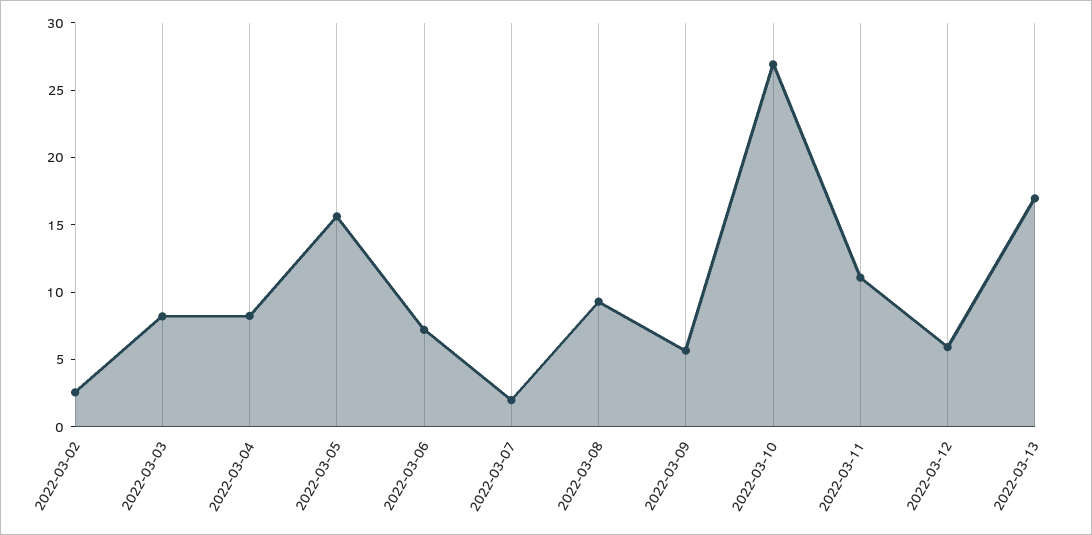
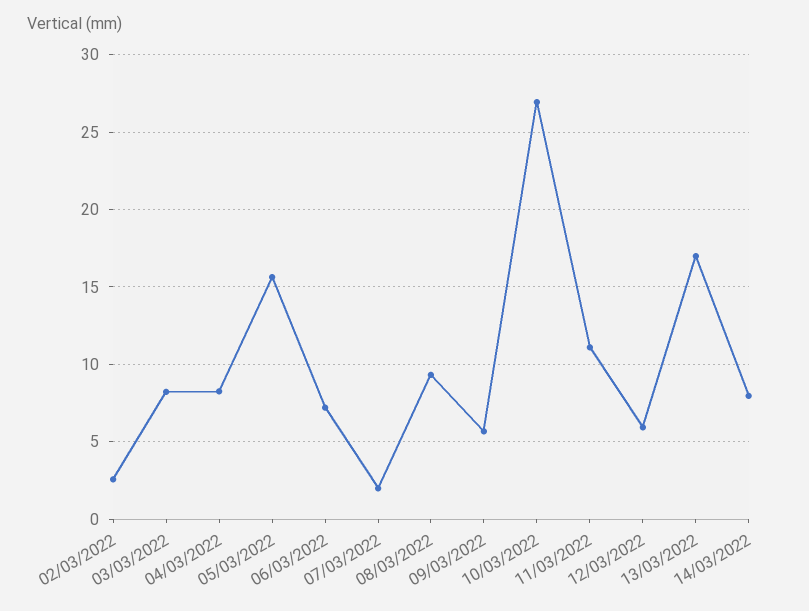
14/03/2022: none -> 8

